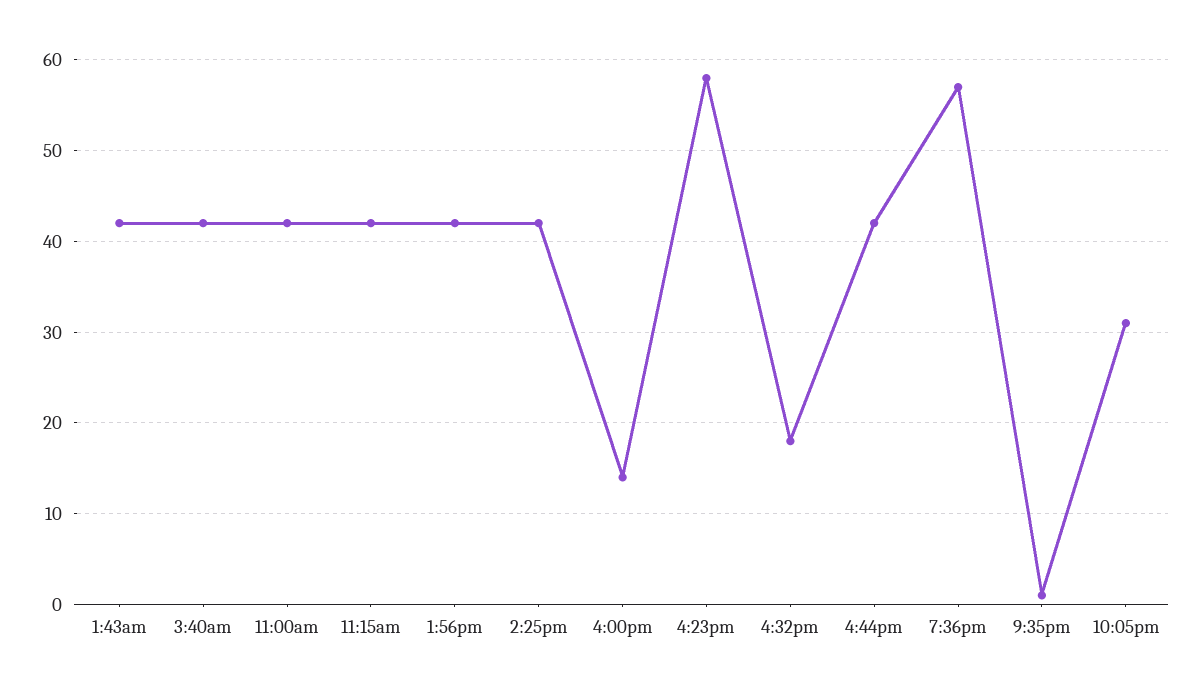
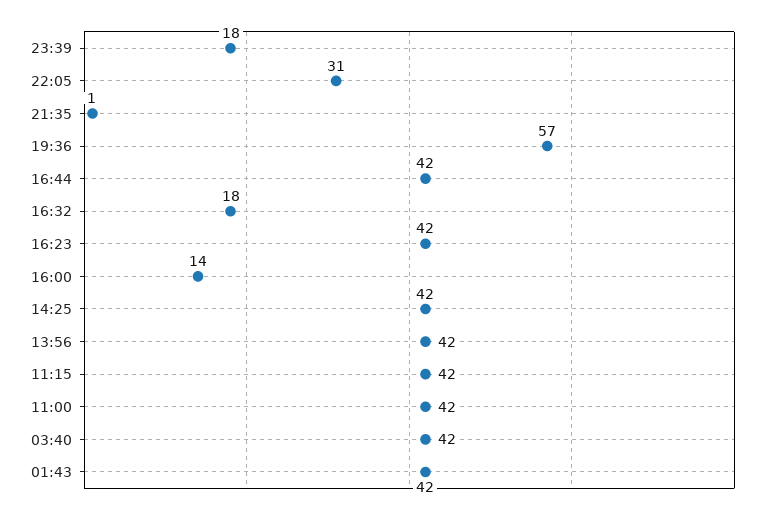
4:23pm: 58 -> 42
23:39: none -> 18

